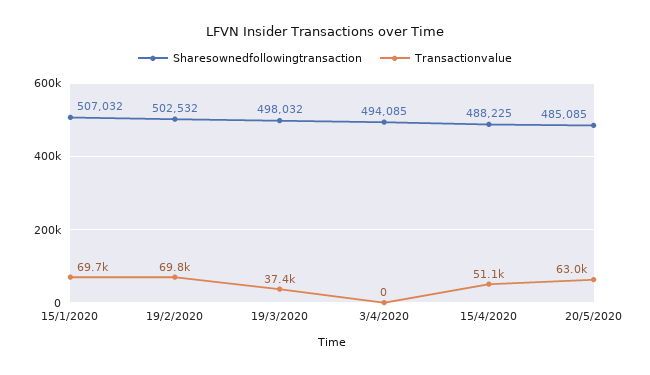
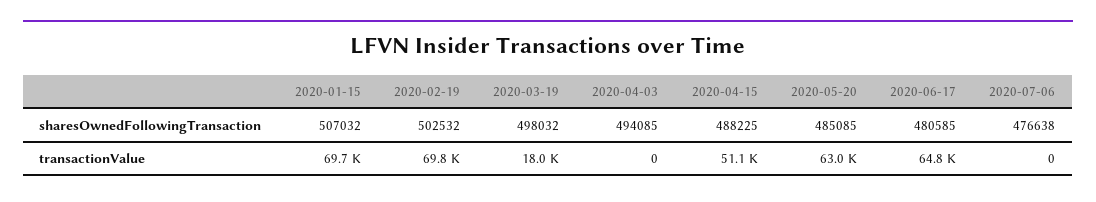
Transactionvalue, 19/3/2020: 37400 -> 18000
Sharesownedfollowingtransaction, 2020-06-17: none -> 480585
Sharesownedfollowingtransaction, 2020-07-06: none -> 476638
Transactionvalue, 2020-06-17: none -> 64800
Transactionvalue, 2020-07-06: none -> 0

